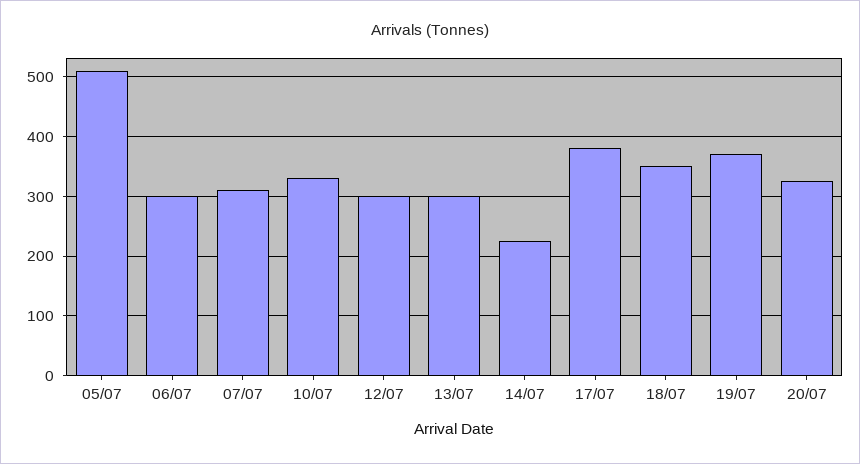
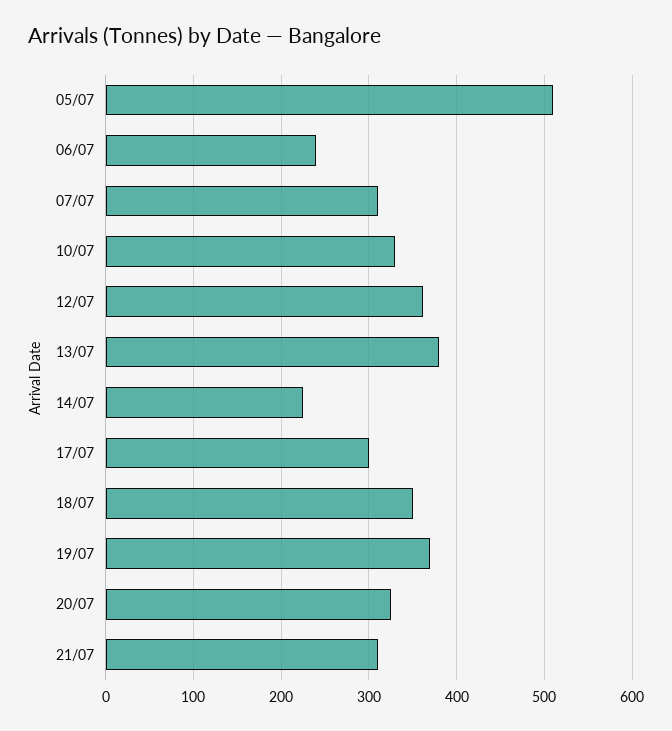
06/07: 300 -> 240
12/07: 300 -> 360
13/07: 300 -> 380
17/07: 380 -> 300
21/07: none -> 310

